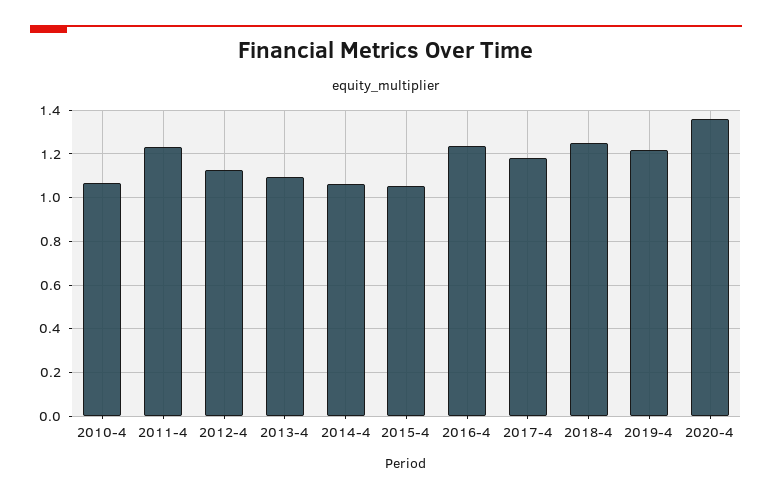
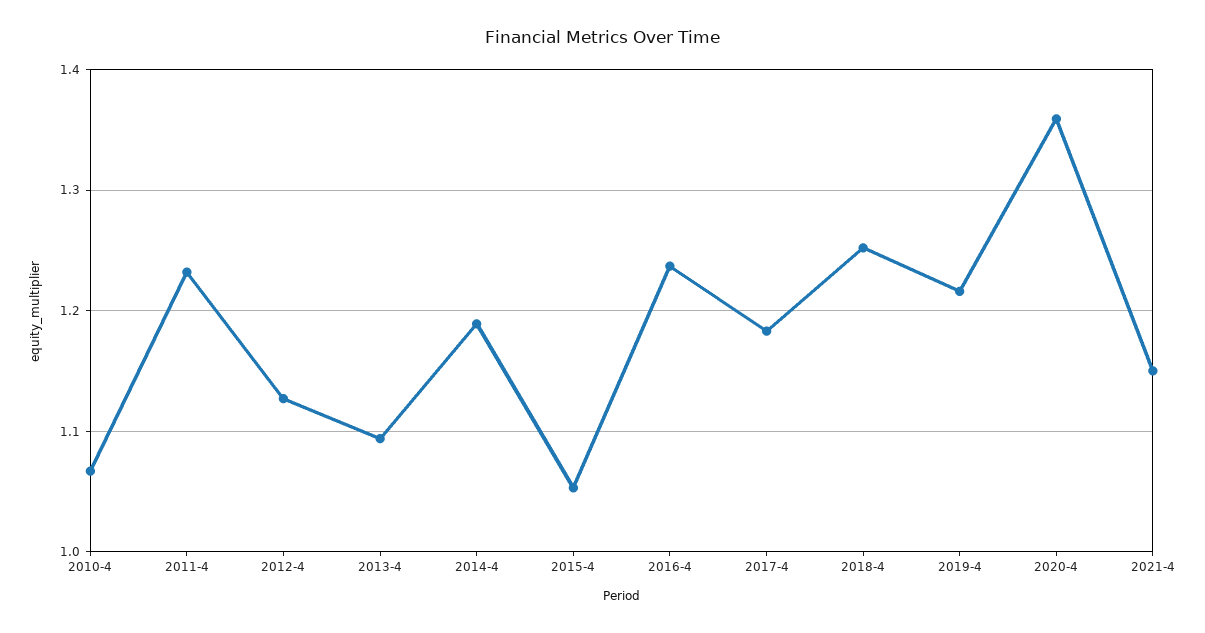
2014-4: 1.05 -> 1.19
2021-4: none -> 1.15

